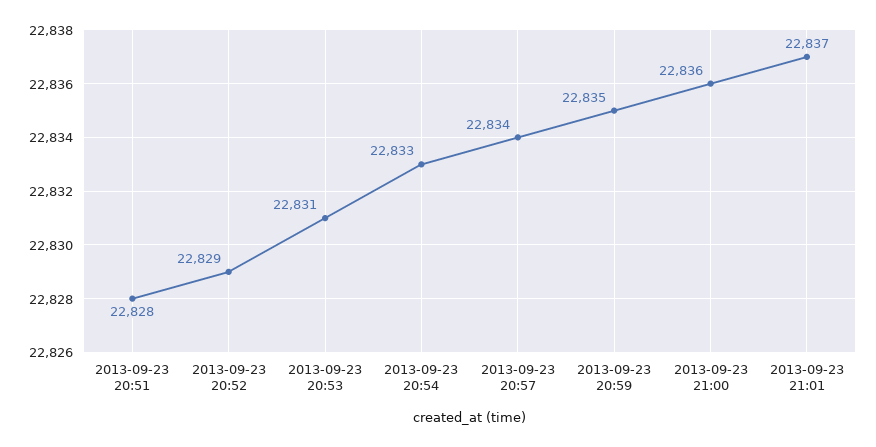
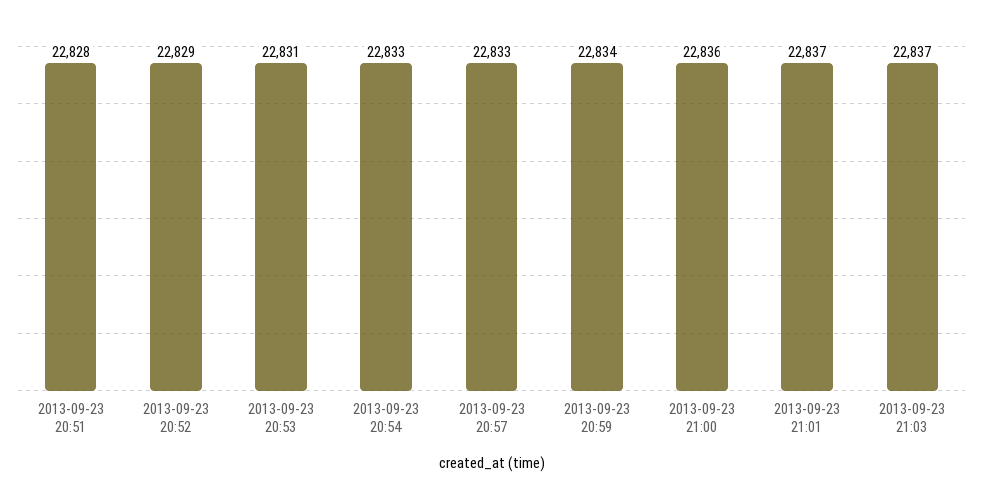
2013-09-23 20:57: 22834 -> 22833
2013-09-23 20:59: 22835 -> 22834
2013-09-23 21:03: none -> 22837

